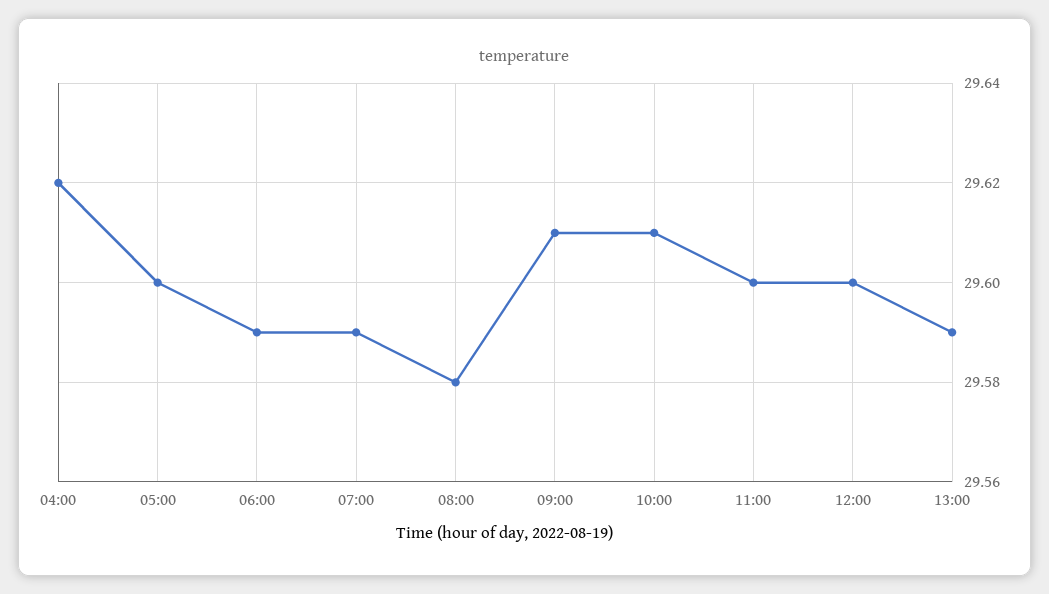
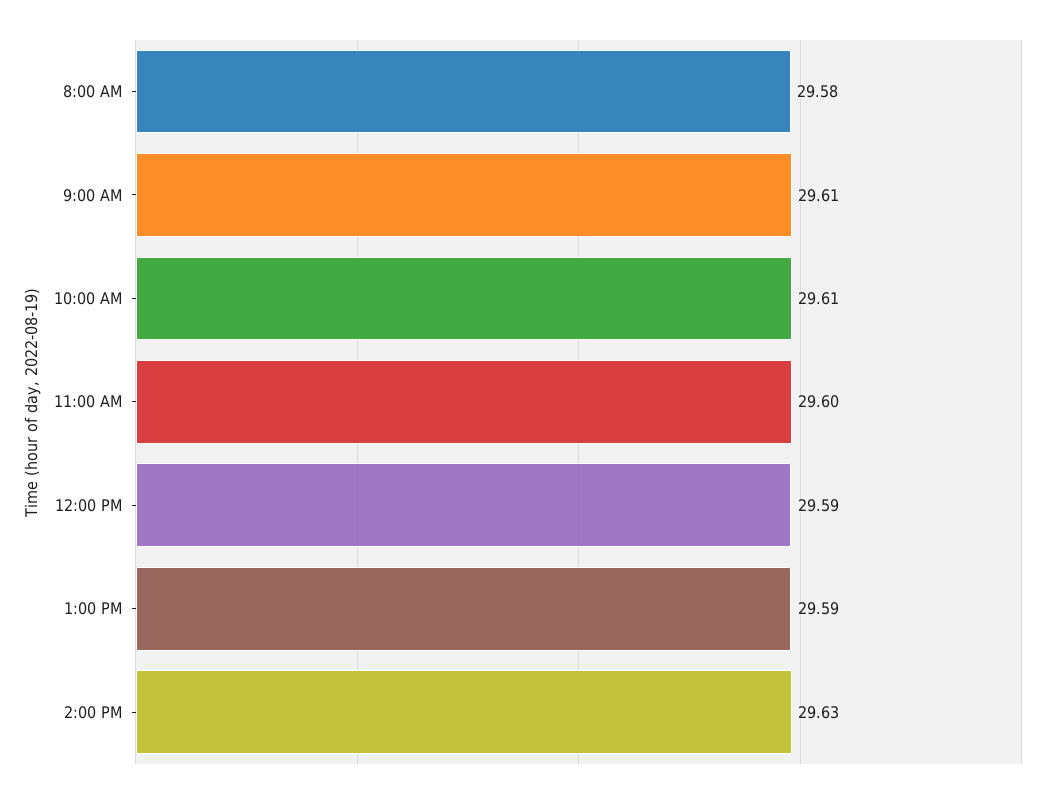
04:00: 29.62 -> none
05:00: 29.6 -> none
06:00: 29.59 -> none
07:00: 29.59 -> none
12:00: 29.6 -> 29.59
2:00 PM: none -> 29.63

